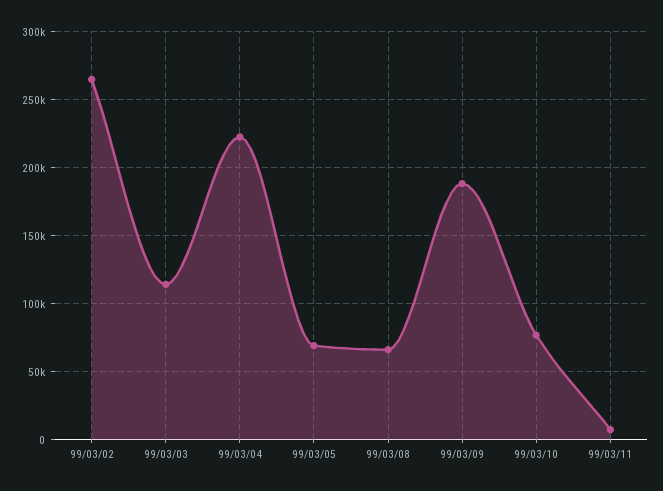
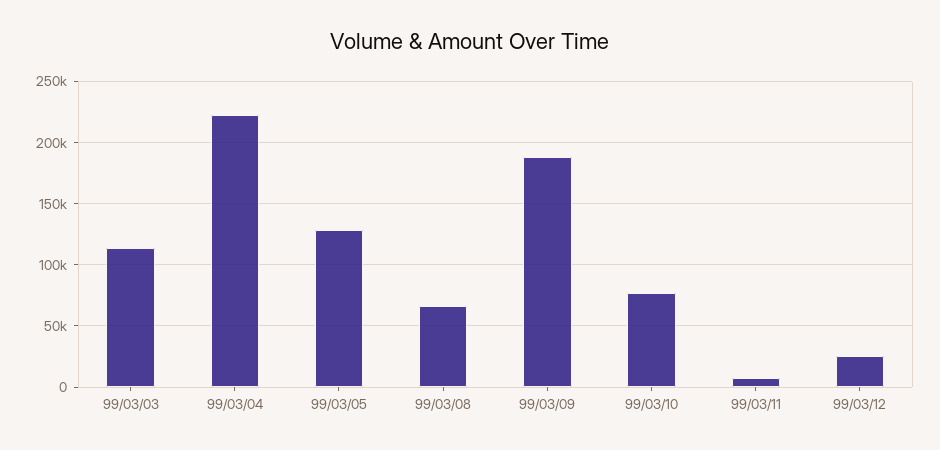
99/03/02: 265000 -> none
99/03/05: 70000 -> 130000
99/03/12: none -> 25000

